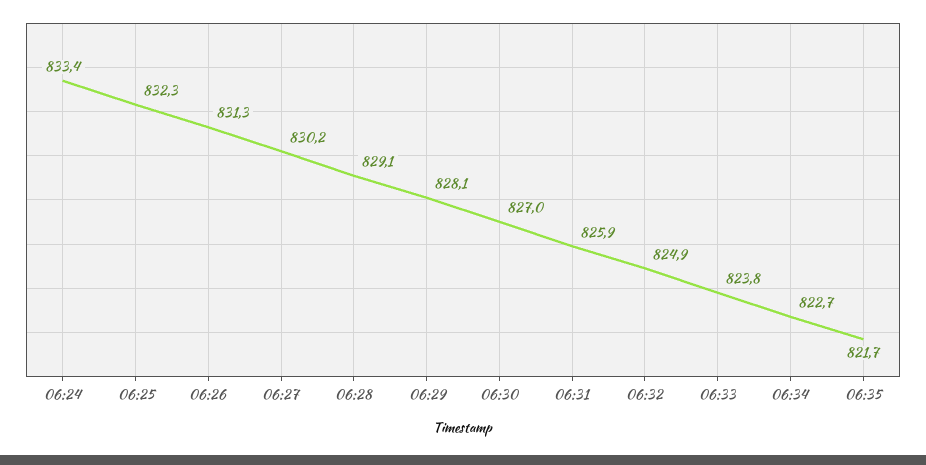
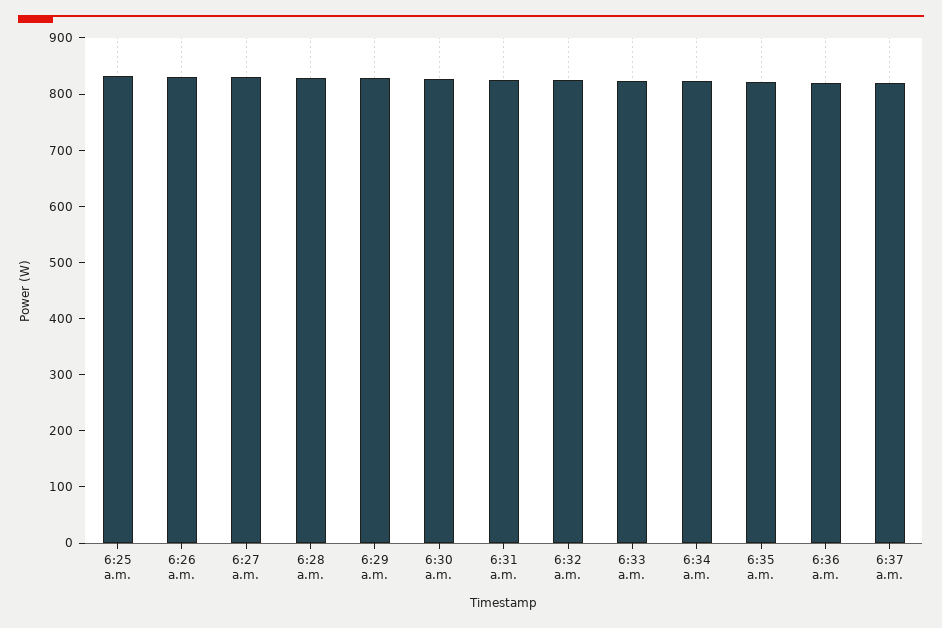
06:24: 833.4 -> none
6:36 a.m.: none -> 820
6:37 a.m.: none -> 820

